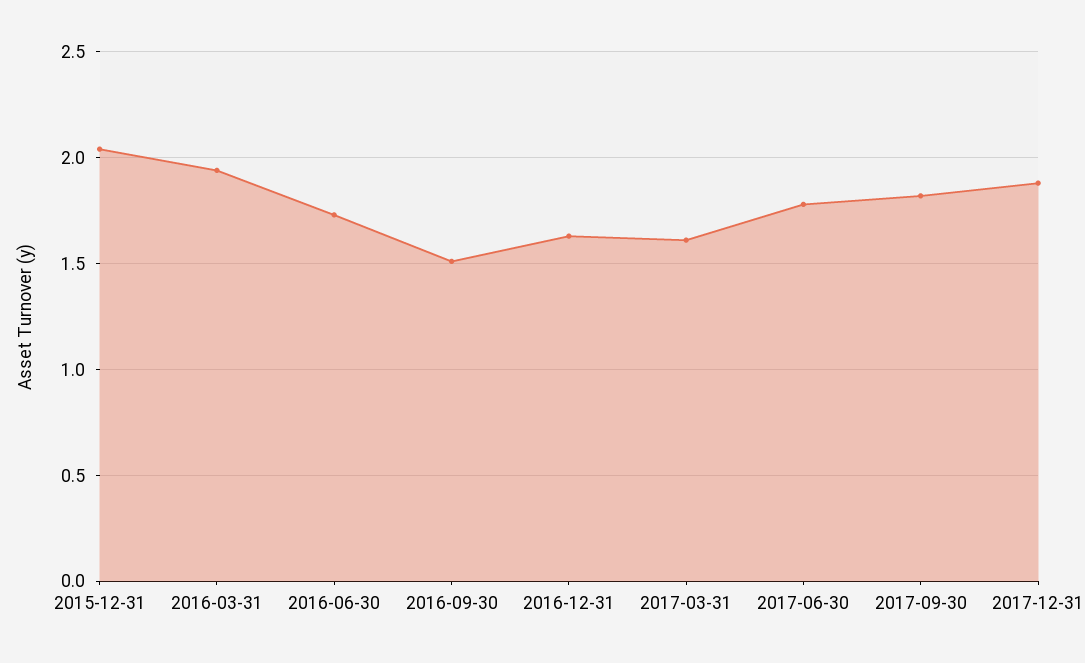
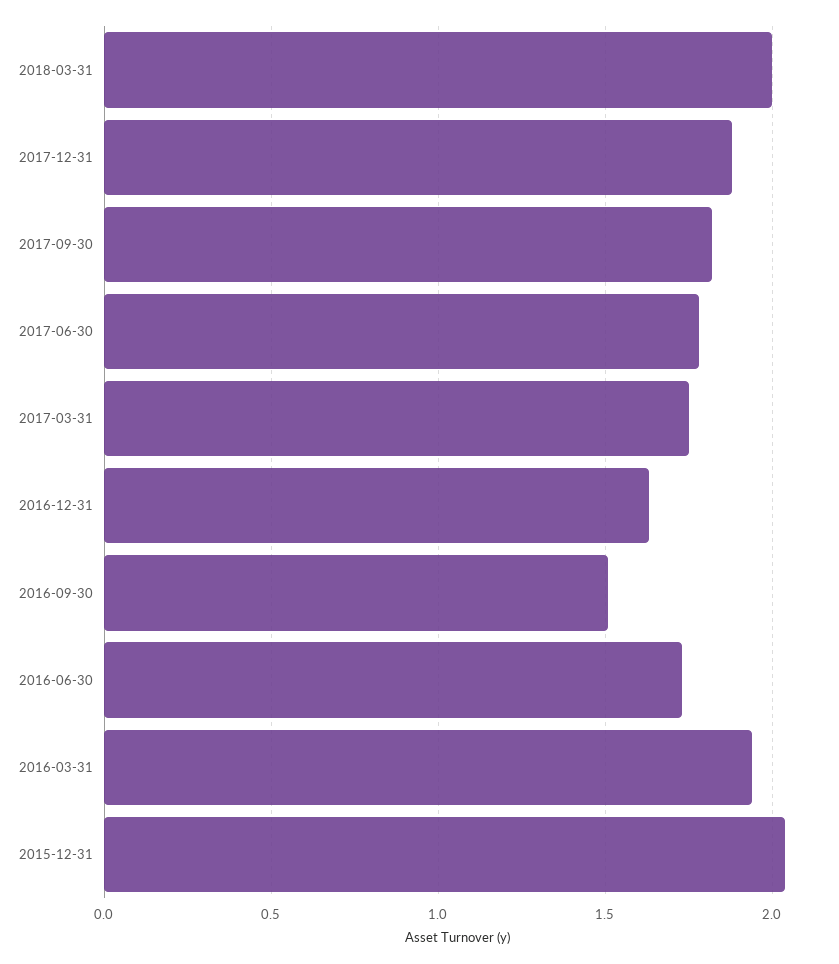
2017-03-31: 1.6 -> 1.75
2018-03-31: none -> 2

